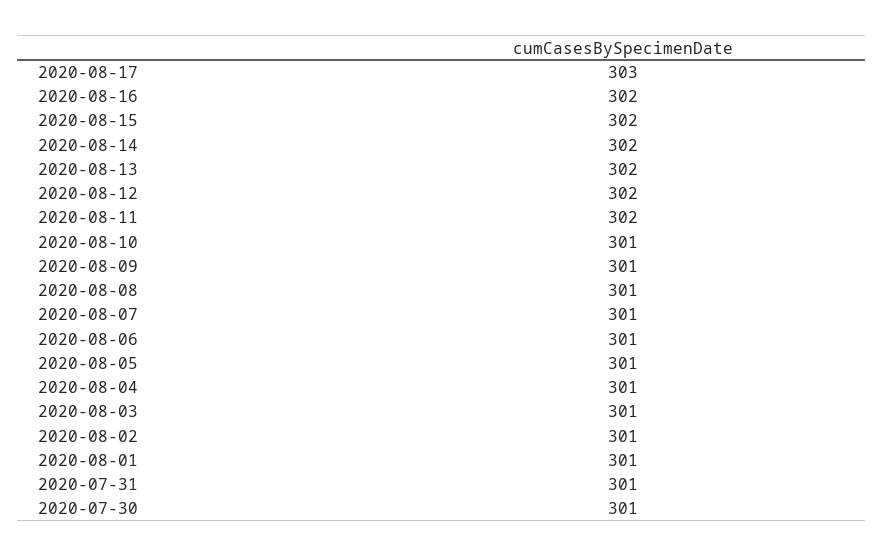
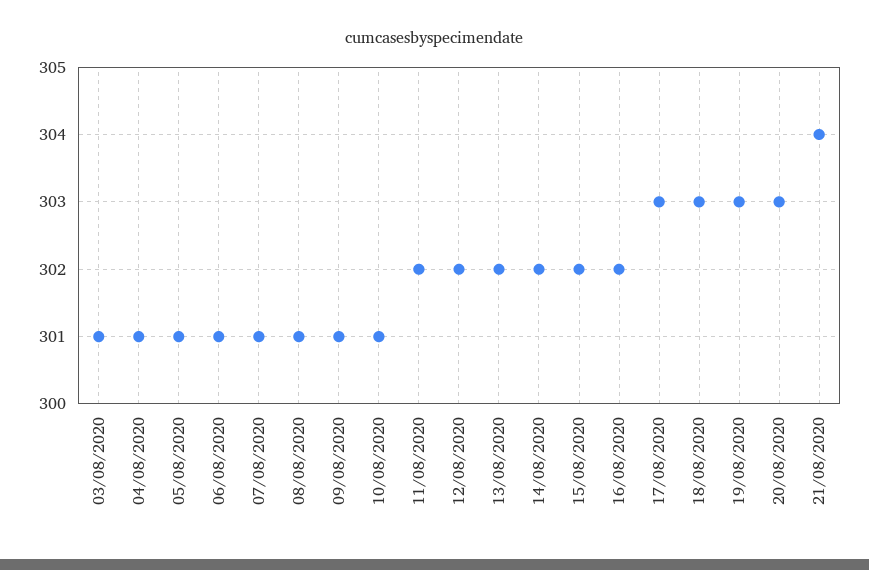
2020-08-02: 301 -> none
2020-08-01: 301 -> none
2020-07-31: 301 -> none
2020-07-30: 301 -> none
18/08/2020: none -> 303
19/08/2020: none -> 303
20/08/2020: none -> 303
21/08/2020: none -> 304

